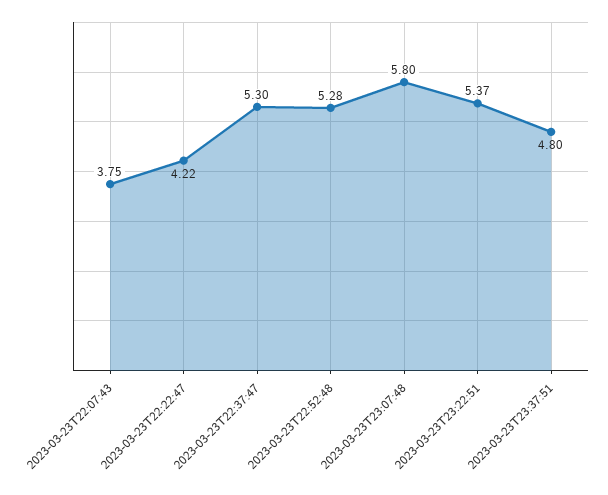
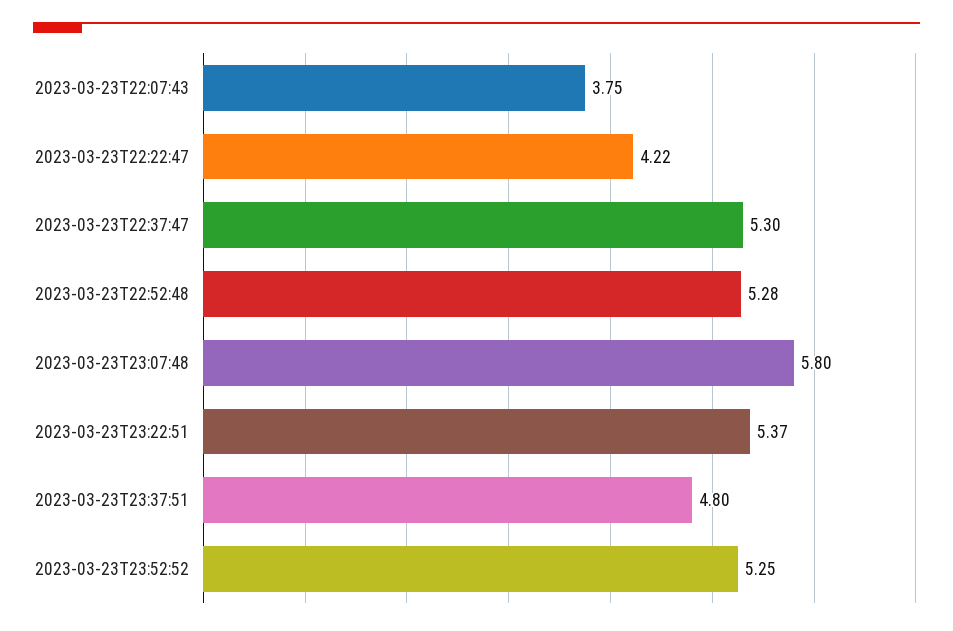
2023-03-23T23:52:52: none -> 5.25

